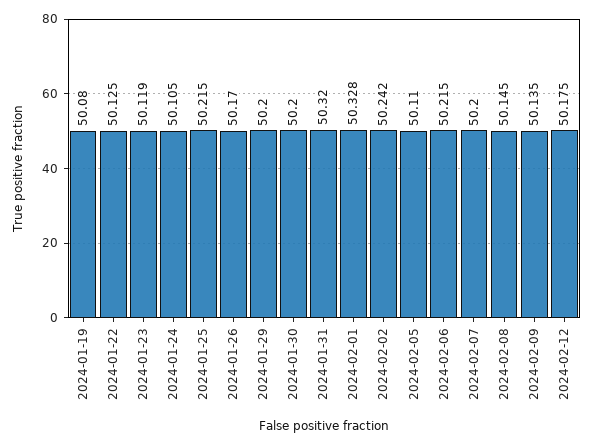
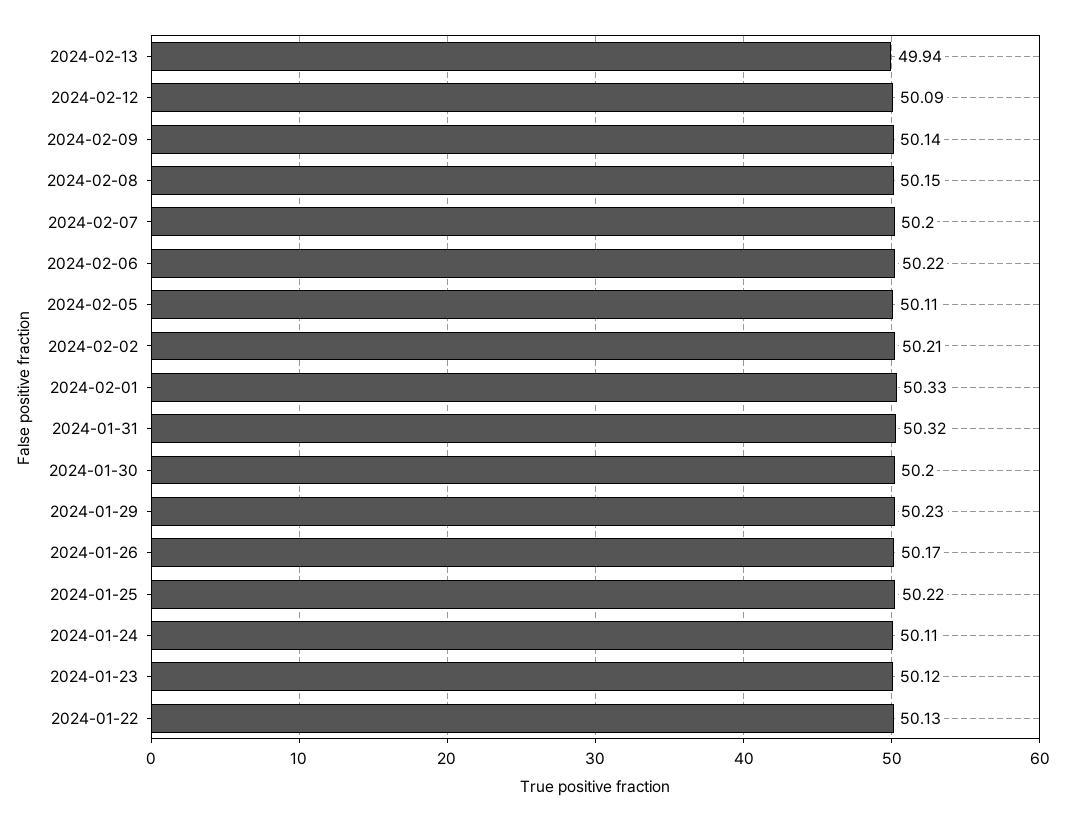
2024-01-19: 50.08 -> none
2024-01-29: 50.2 -> 50.23
2024-02-02: 50.242 -> 50.21
2024-02-12: 50.175 -> 50.09
2024-02-13: none -> 49.94

